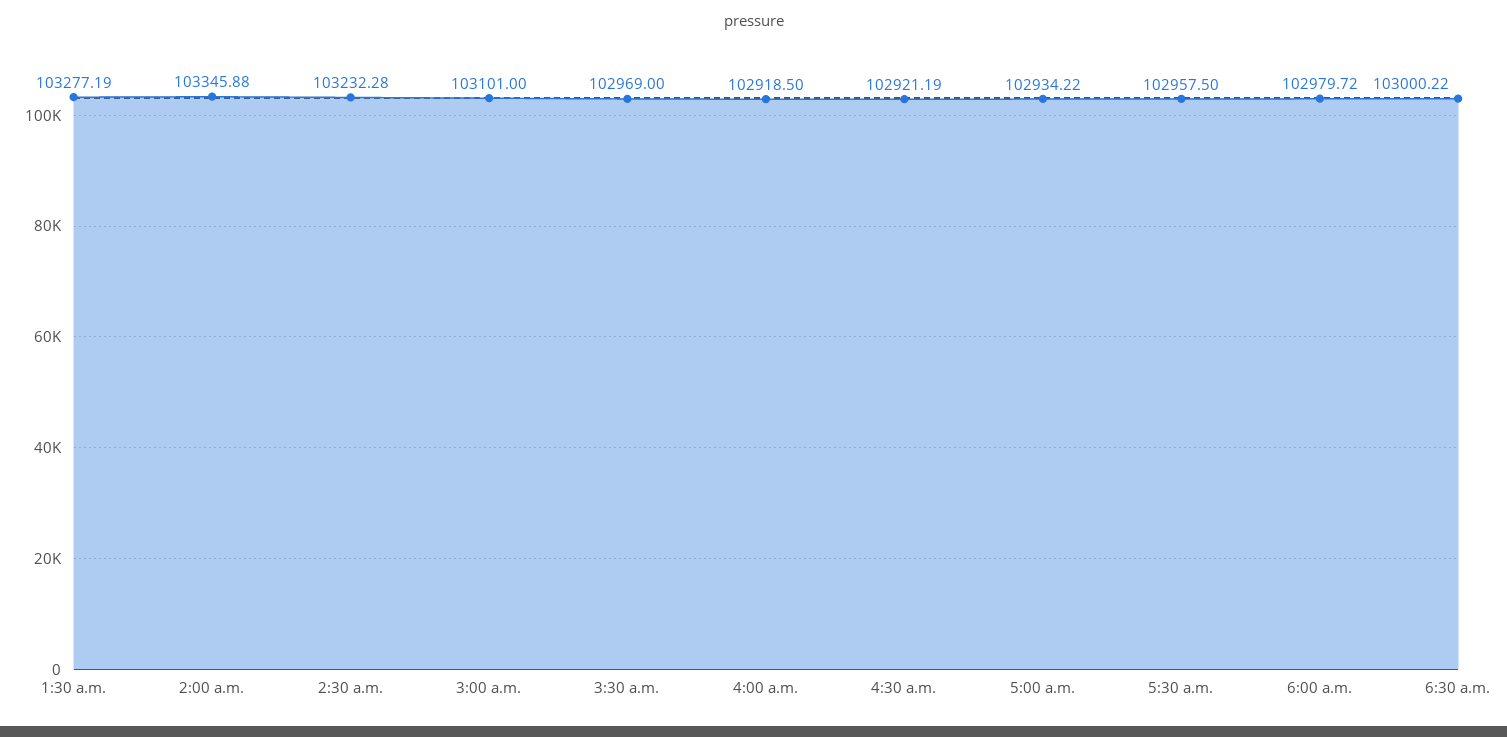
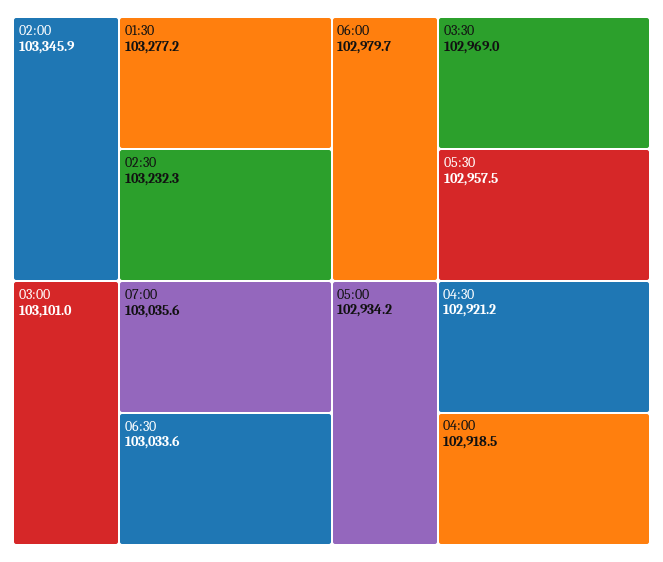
6:30 a.m.: 103000.22 -> 103033.6
07:00: none -> 103035.6

